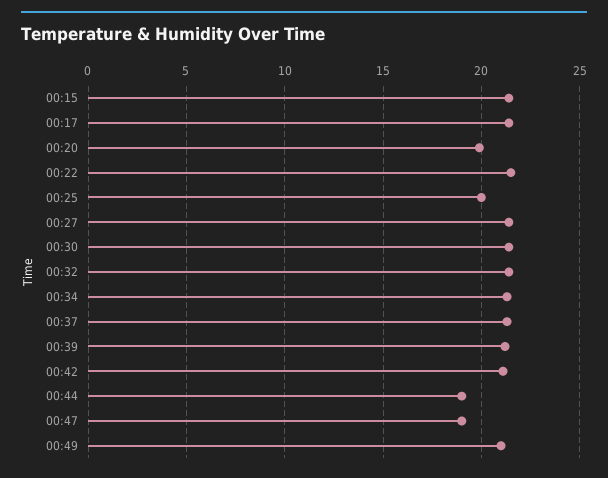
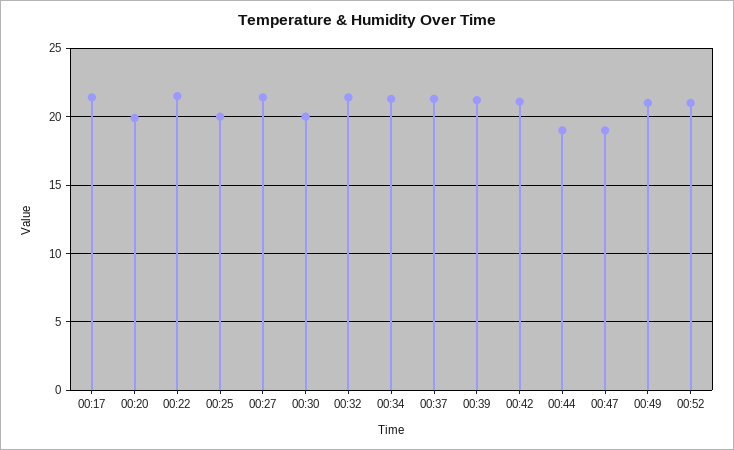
00:15: 21.5 -> none
00:30: 21.5 -> 20
00:52: none -> 21

